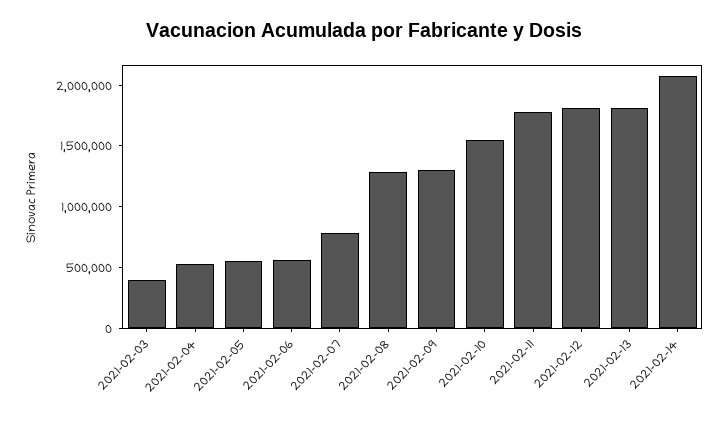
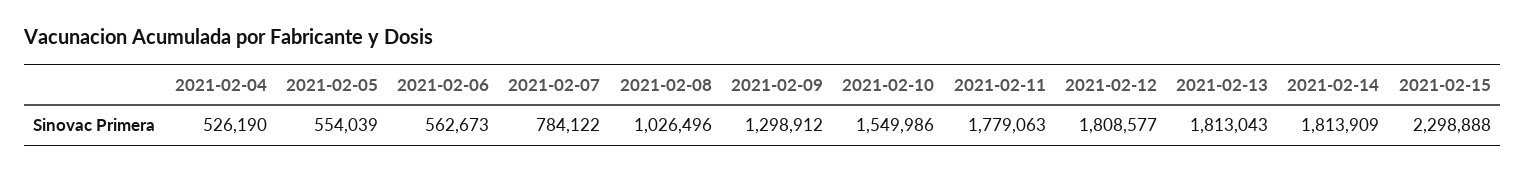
2021-02-03: 400000 -> none
2021-02-08: 1300000 -> 1026496
2021-02-14: 2100000 -> 1813909
2021-02-15: none -> 2298888

